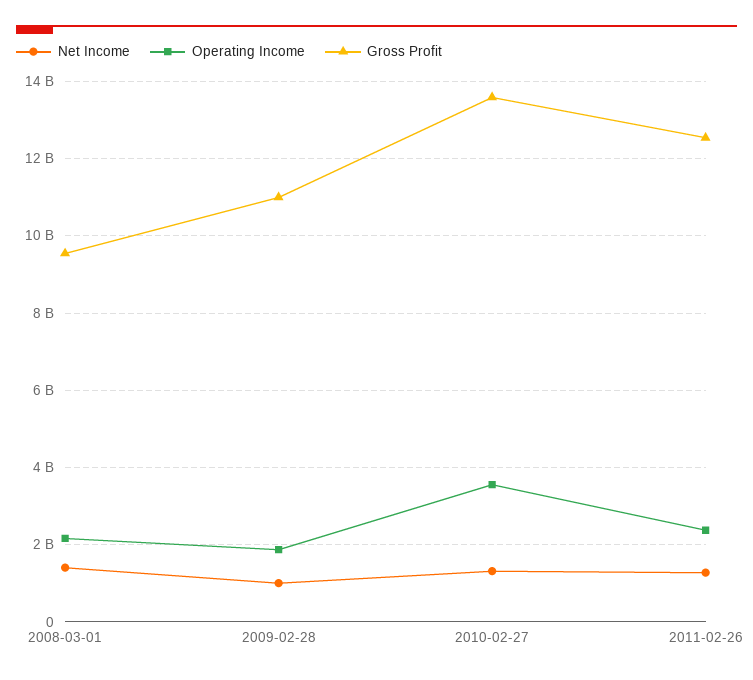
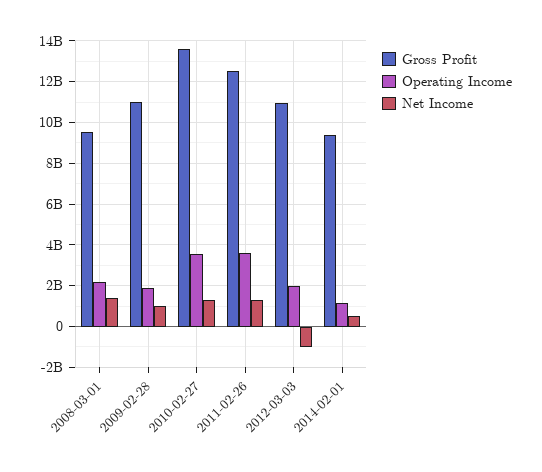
Operating Income, 2011-02-26: 2400000000 -> 3500000000
Gross Profit, 2012-03-03: none -> 11000000000
Operating Income, 2012-03-03: none -> 2000000000
Net Income, 2012-03-03: none -> -1000000000
Gross Profit, 2014-02-01: none -> 9500000000
Operating Income, 2014-02-01: none -> 1000000000
Net Income, 2014-02-01: none -> 500000000

